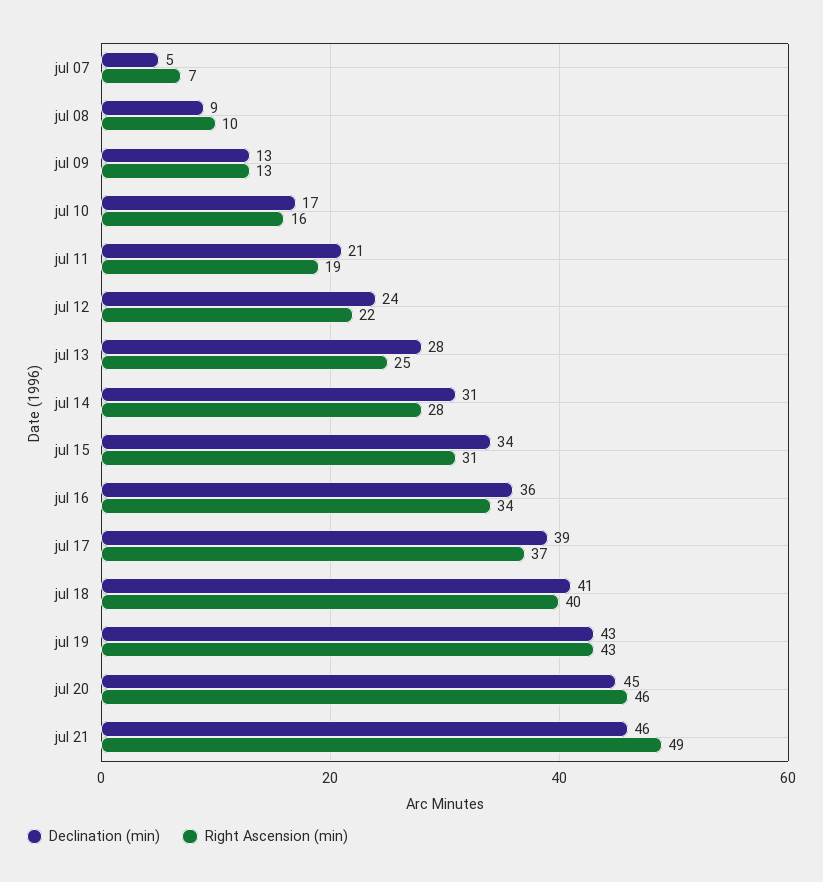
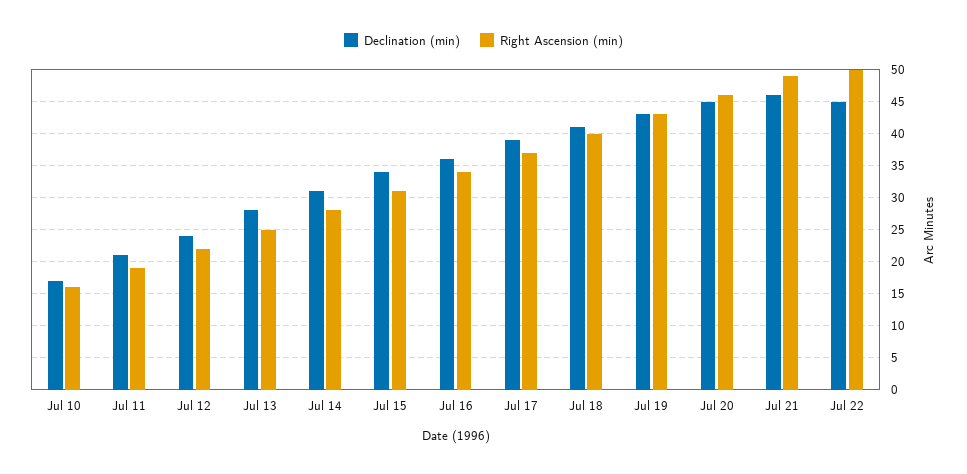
Declination (min), jul 07: 5 -> none
Right Ascension (min), jul 07: 7 -> none
Declination (min), jul 08: 9 -> none
Right Ascension (min), jul 08: 10 -> none
Declination (min), jul 09: 13 -> none
Right Ascension (min), jul 09: 13 -> none
Declination (min), Jul 22: none -> 45
Right Ascension (min), Jul 22: none -> 50

